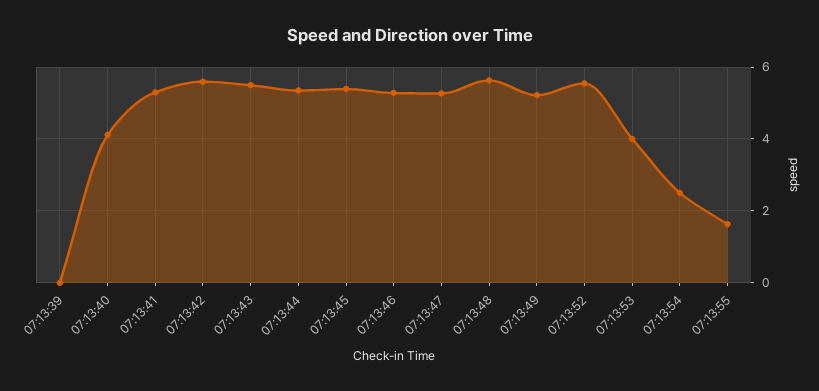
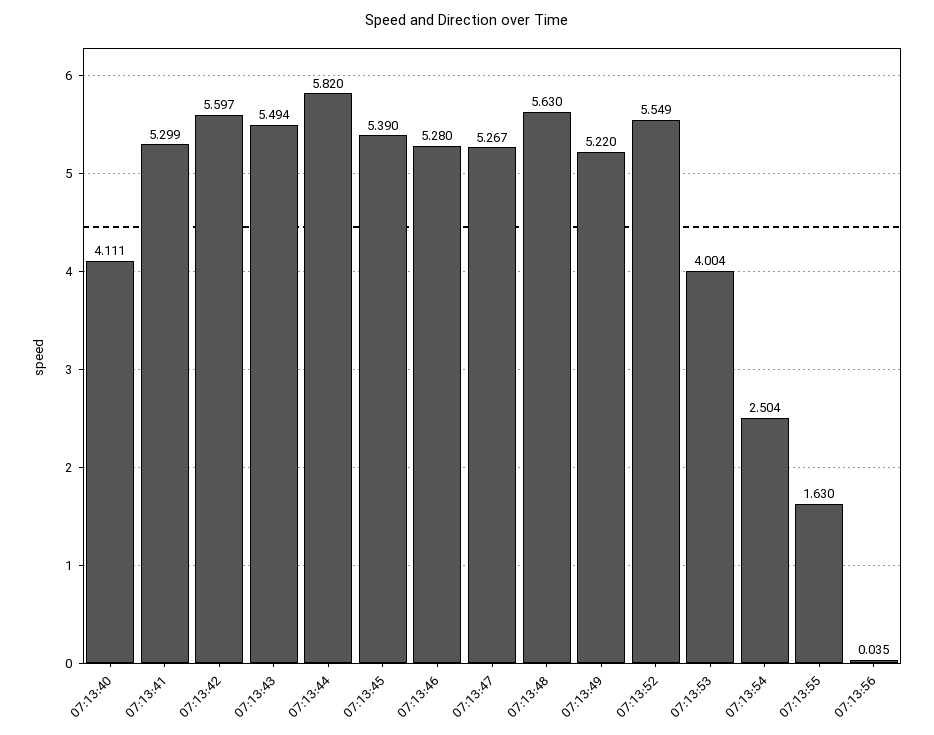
07:13:39: 0 -> none
07:13:44: 5.4 -> 5.82
07:13:56: none -> 0.035

